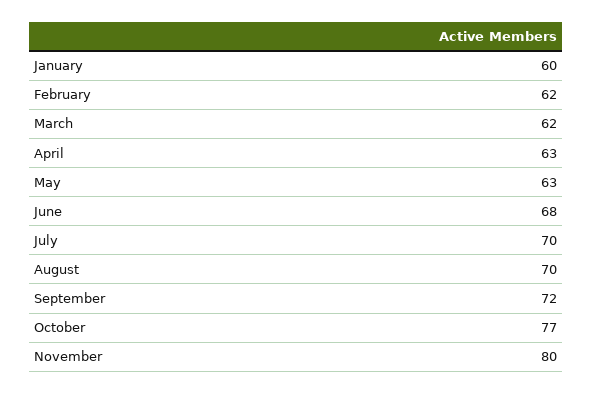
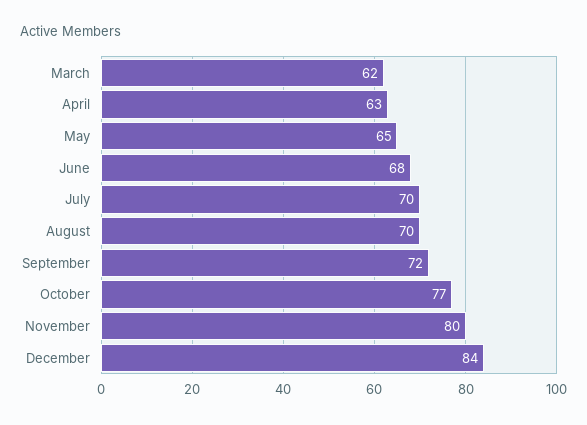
January: 60 -> none
February: 62 -> none
May: 63 -> 65
December: none -> 84

